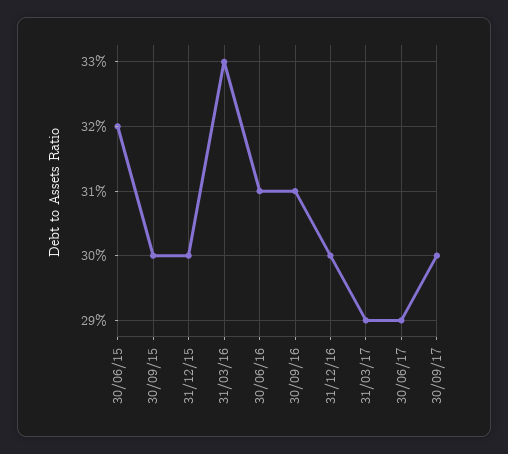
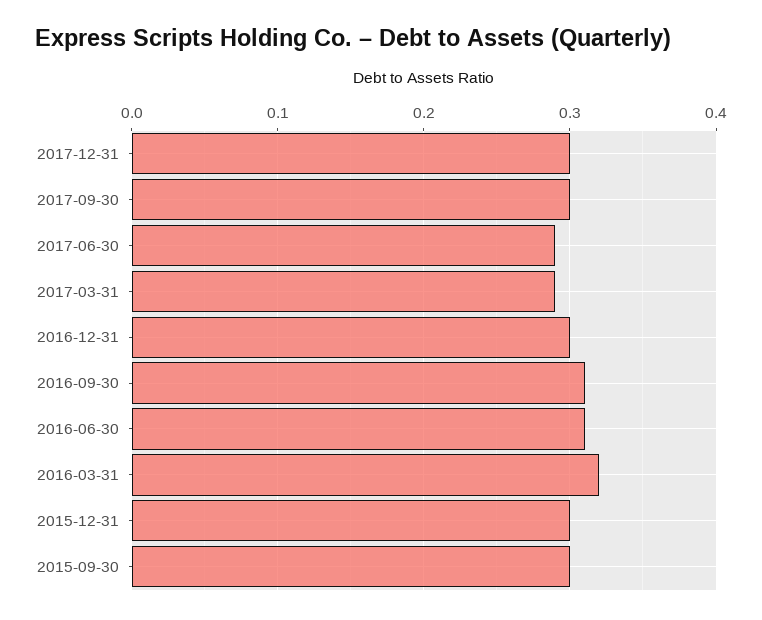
30/06/15: 0.32 -> none
31/03/16: 0.33 -> 0.32
2017-12-31: none -> 0.3

